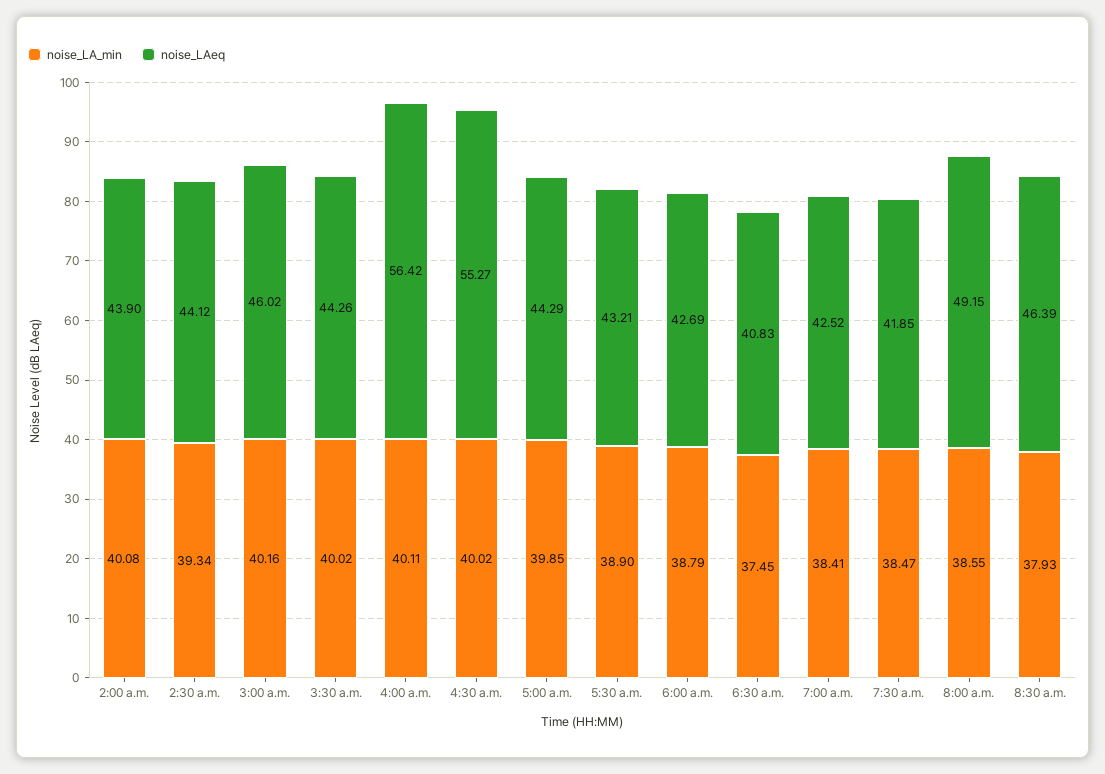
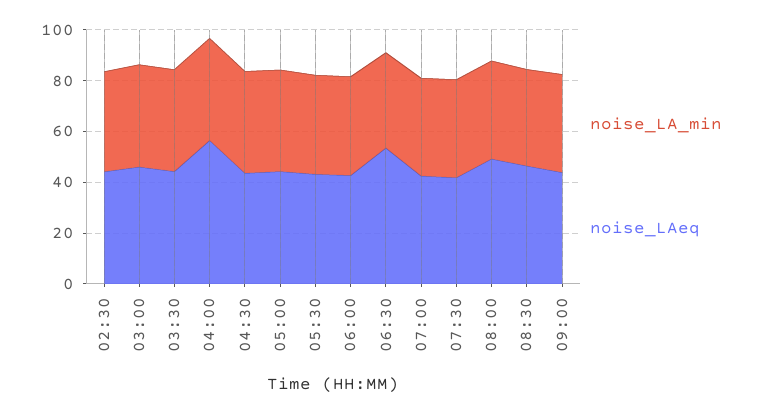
noise_LA_min, 2:00 a.m.: 40.08 -> none
noise_LAeq, 2:00 a.m.: 43.9 -> none
noise_LAeq, 4:30 a.m.: 55.27 -> 45
noise_LAeq, 6:30 a.m.: 40.83 -> 55
noise_LA_min, 09:00: none -> 40
noise_LAeq, 09:00: none -> 45

